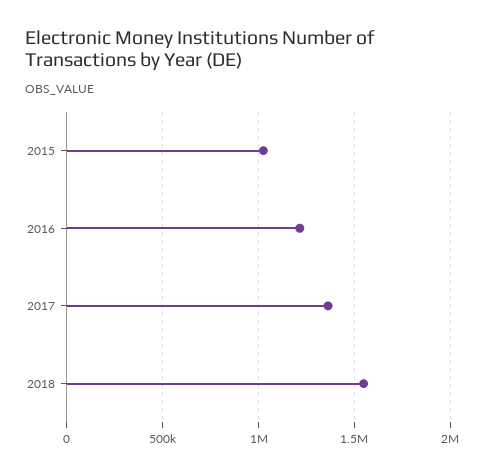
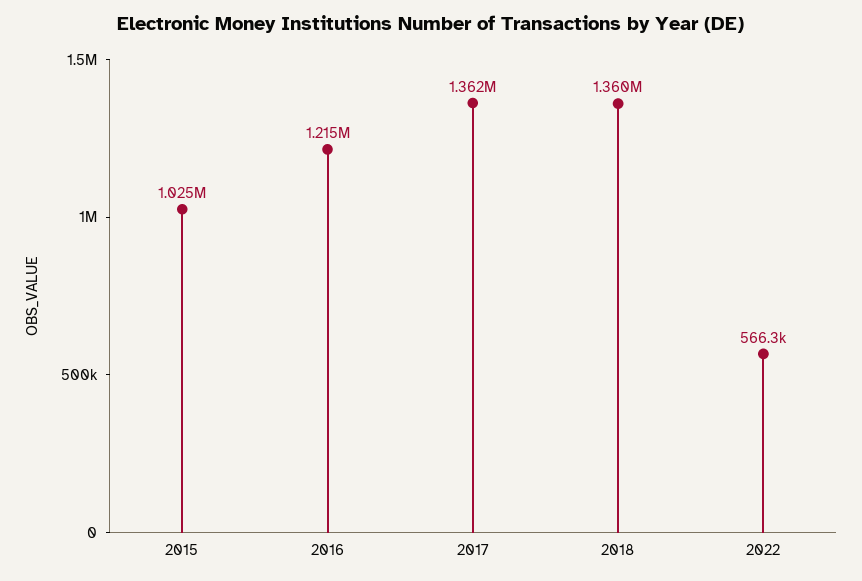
2018: 1550000 -> 1360000
2022: none -> 566300

